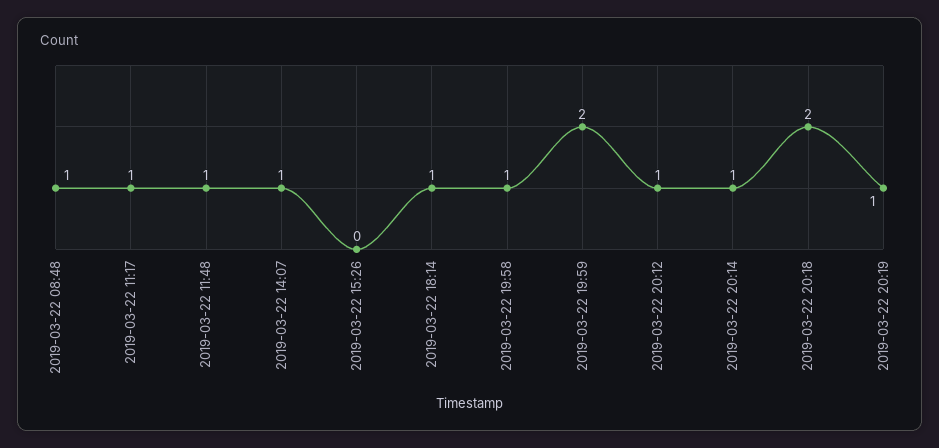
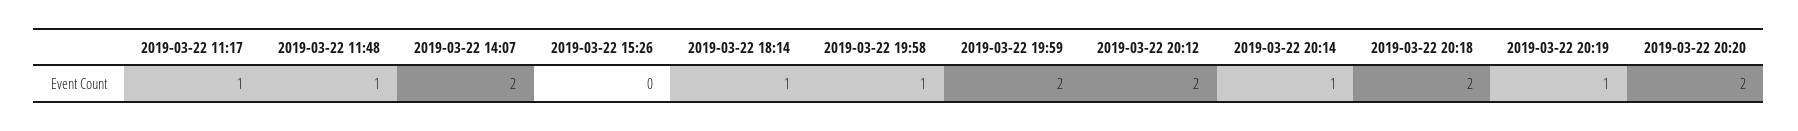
2019-03-22 08:48: 1 -> none
2019-03-22 14:07: 1 -> 2
2019-03-22 20:12: 1 -> 2
2019-03-22 20:20: none -> 2

